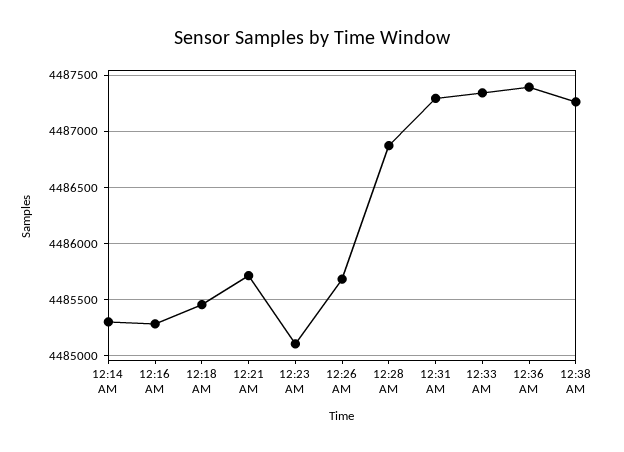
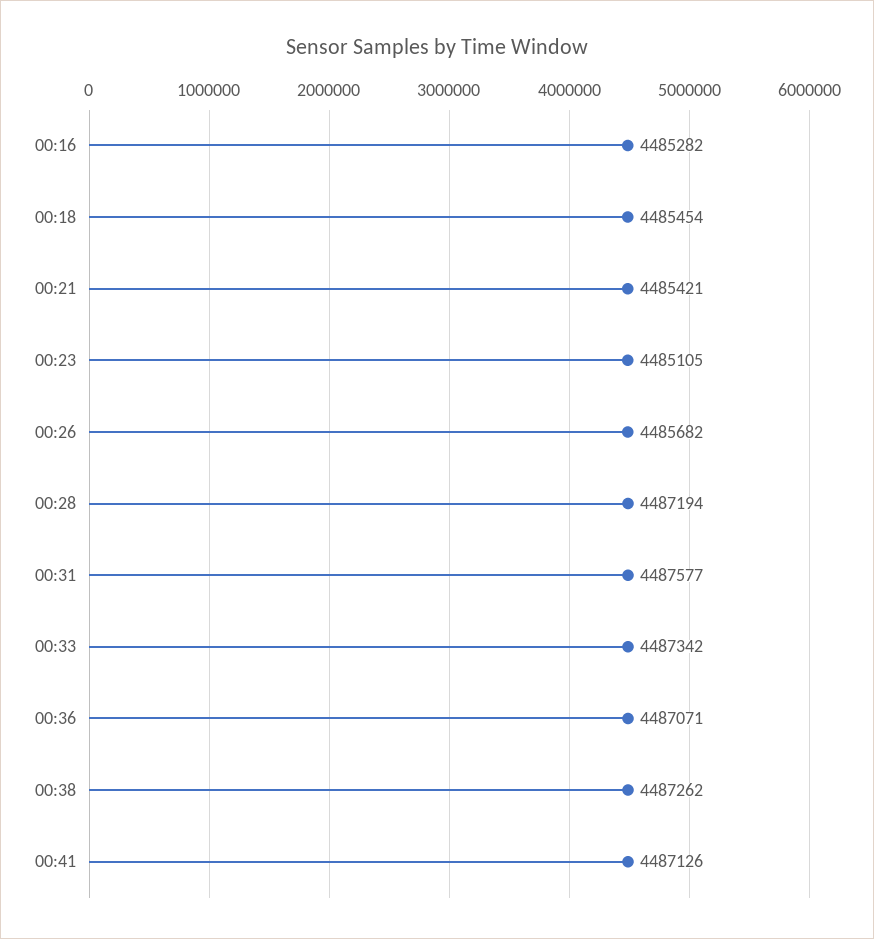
12:14 AM: 4485300 -> none
12:21 AM: 4485700 -> 4485421
12:28 AM: 4486900 -> 4487194
12:31 AM: 4487300 -> 4487577
12:36 AM: 4487400 -> 4487071
00:41: none -> 4487126

